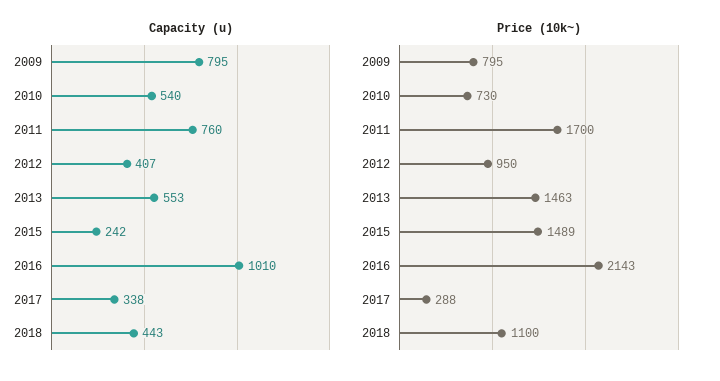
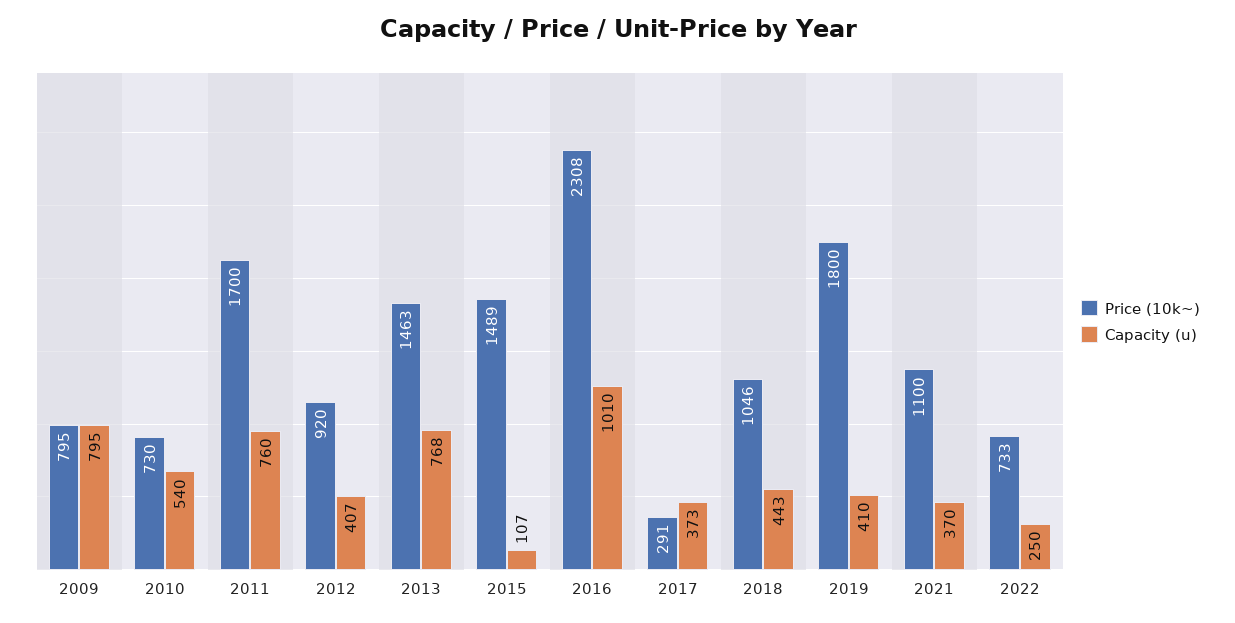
Capacity (u), 2013: 553 -> 768
Capacity (u), 2015: 242 -> 107
Capacity (u), 2017: 338 -> 373
Price (10k~), 2012: 950 -> 920
Price (10k~), 2016: 2143 -> 2308
Price (10k~), 2017: 288 -> 291
Price (10k~), 2018: 1100 -> 1046
Price (10k~), 2019: none -> 1800
Capacity (u), 2019: none -> 410
Price (10k~), 2021: none -> 1100
Capacity (u), 2021: none -> 370
Price (10k~), 2022: none -> 733
Capacity (u), 2022: none -> 250

